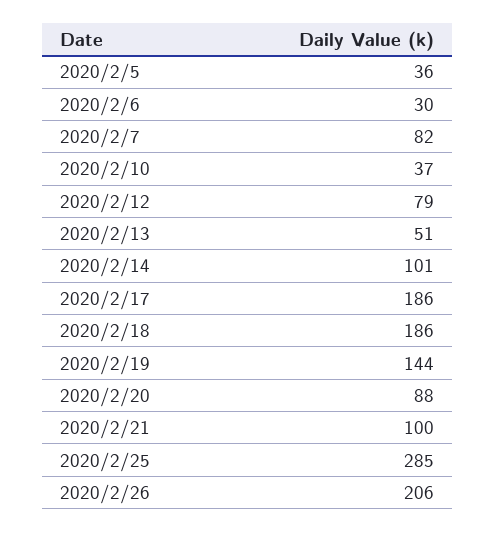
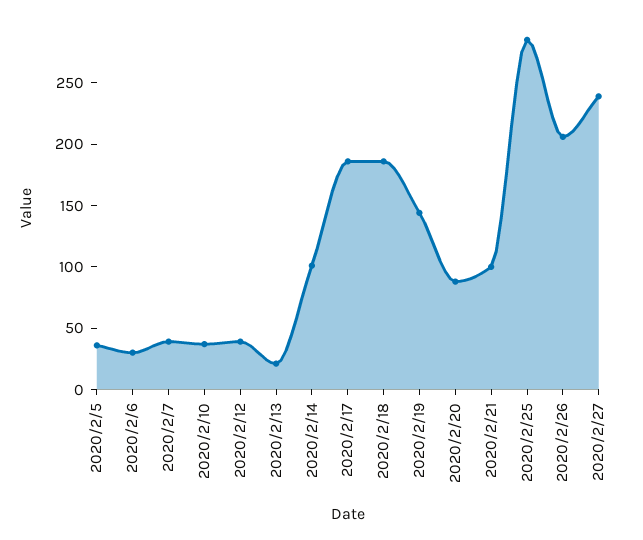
2020/2/7: 82 -> 40
2020/2/12: 79 -> 40
2020/2/13: 51 -> 20
2020/2/27: none -> 240

